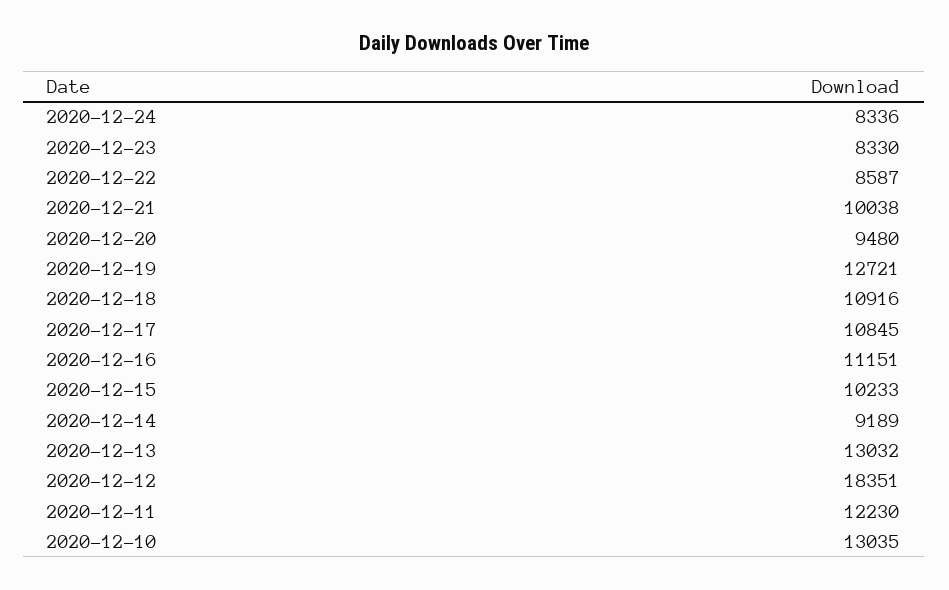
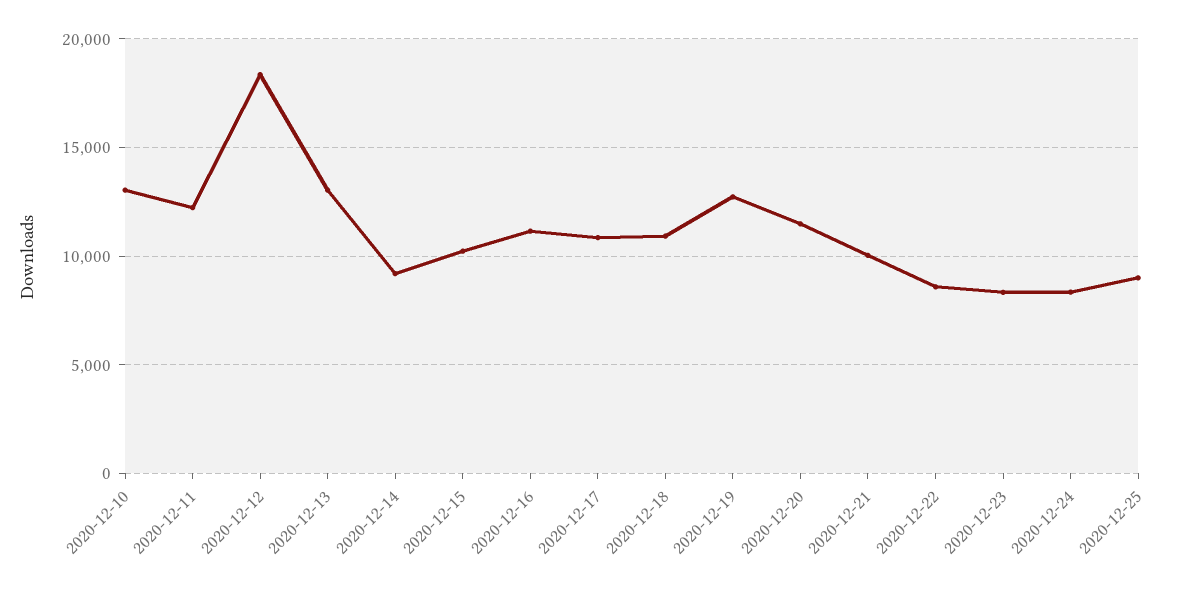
2020-12-20: 9480 -> 11500
2020-12-25: none -> 9000

